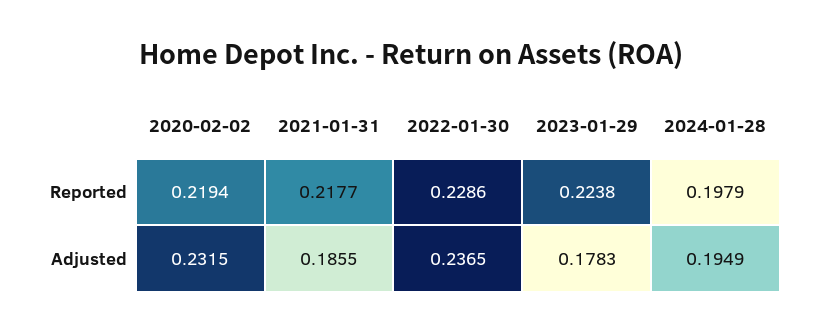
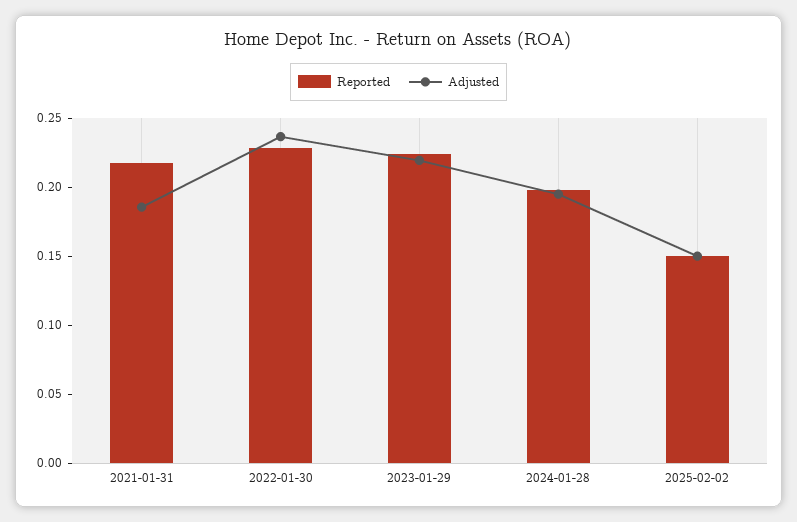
Reported, 2020-02-02: 0.2194 -> none
Adjusted, 2020-02-02: 0.2315 -> none
Adjusted, 2023-01-29: 0.1783 -> 0.22
Reported, 2025-02-02: none -> 0.15
Adjusted, 2025-02-02: none -> 0.15

